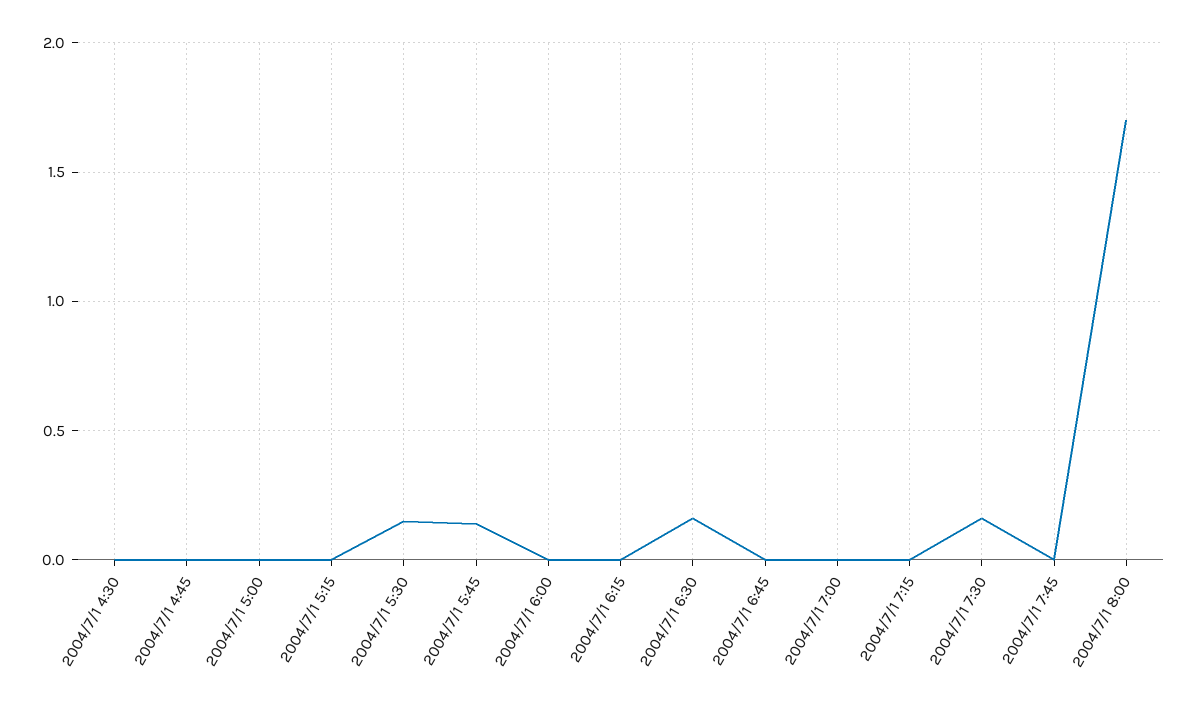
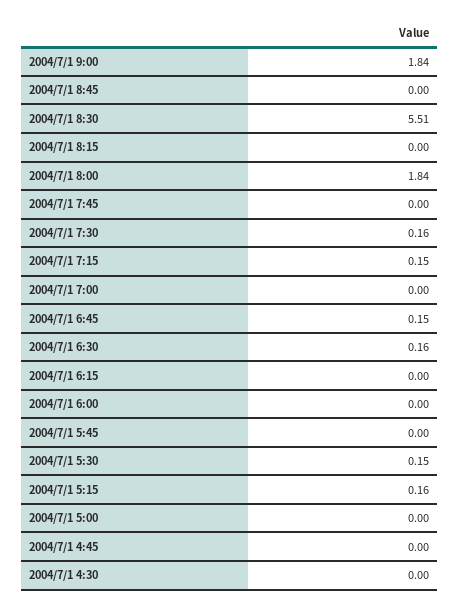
2004/7/1 5:15: 0 -> 0.16
2004/7/1 5:45: 0.15 -> 0
2004/7/1 6:45: 0 -> 0.15
2004/7/1 7:15: 0 -> 0.15
2004/7/1 8:00: 1.7 -> 1.84
2004/7/1 9:00: none -> 1.84
2004/7/1 8:45: none -> 0
2004/7/1 8:30: none -> 5.51
2004/7/1 8:15: none -> 0

